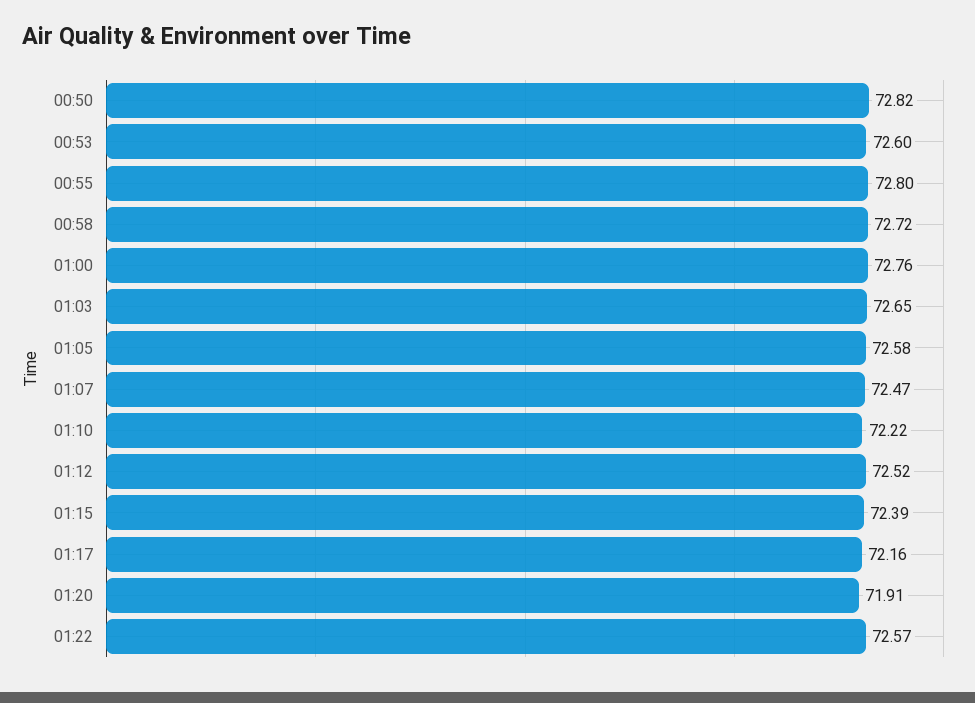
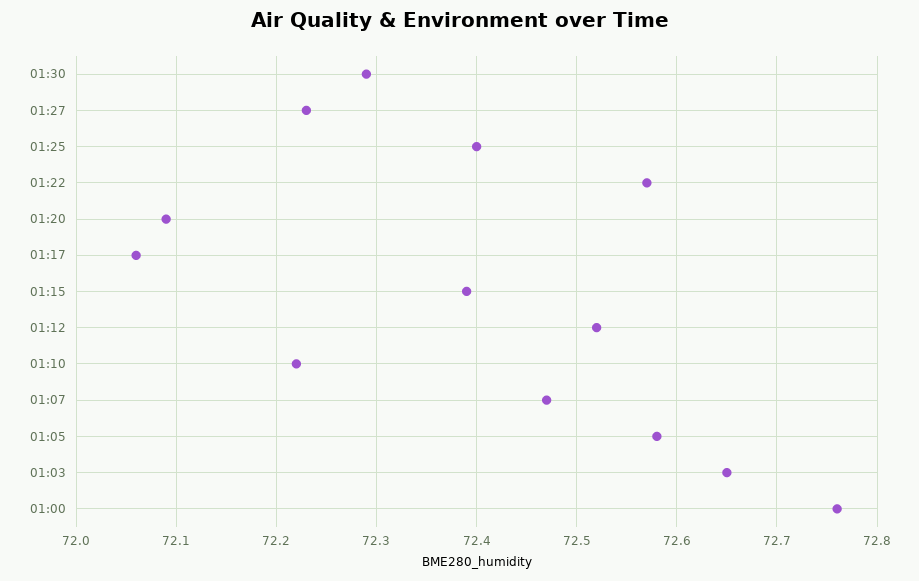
00:50: 72.82 -> none
00:53: 72.6 -> none
00:55: 72.8 -> none
00:58: 72.72 -> none
01:17: 72.16 -> 72.06
01:20: 71.91 -> 72.09
01:30: none -> 72.29
01:27: none -> 72.23
01:25: none -> 72.4

